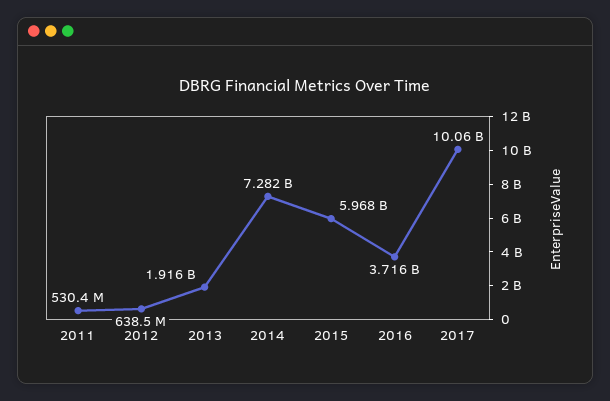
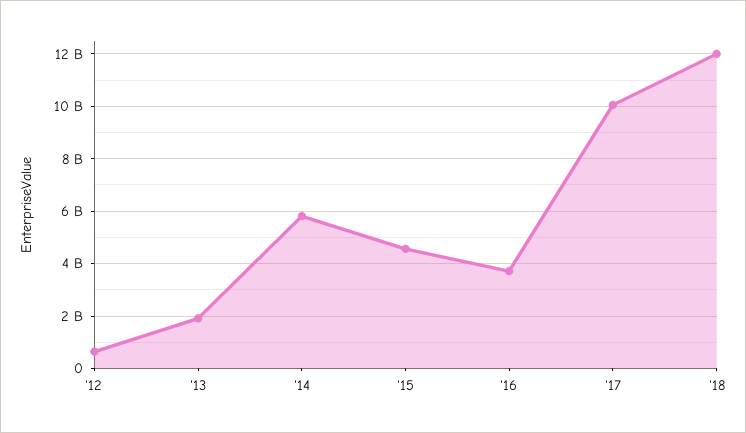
2011: 530400000 -> none
2014: 7282000000 -> 5750000000
2015: 5968000000 -> 4500000000
'18: none -> 12000000000

